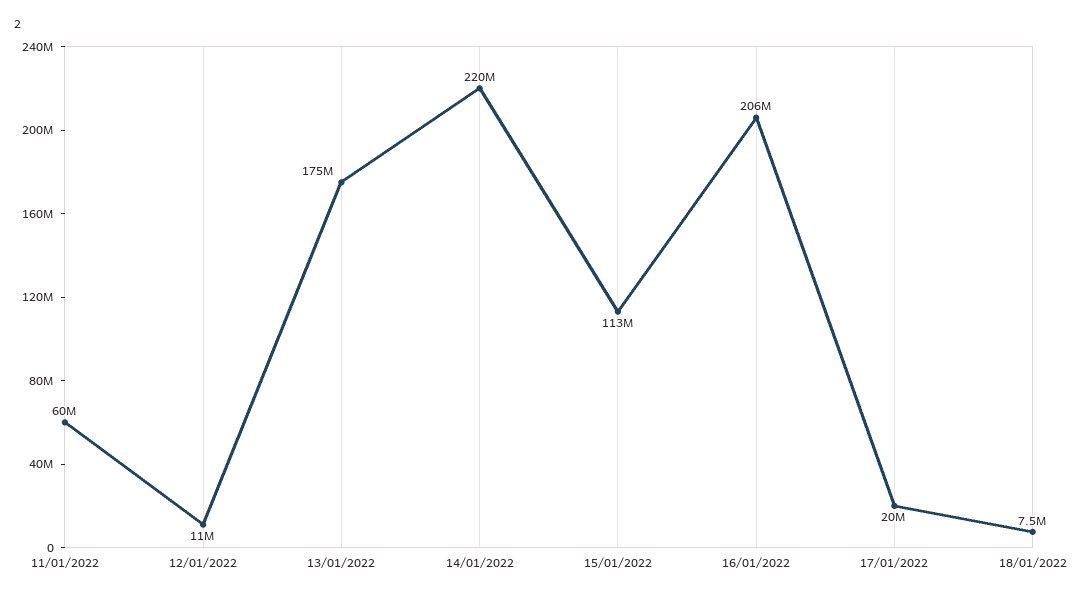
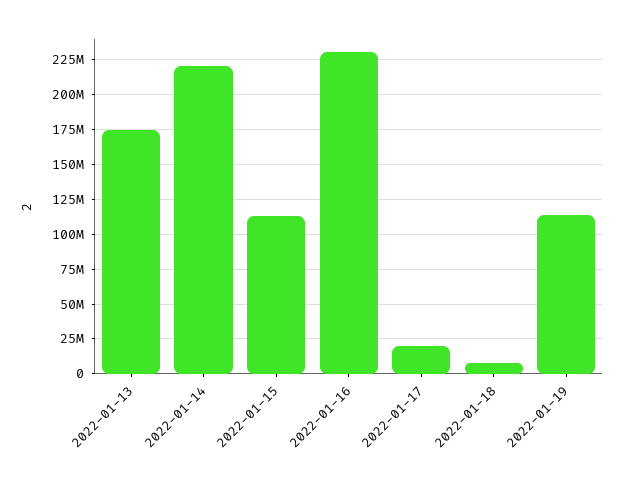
11/01/2022: 60000000 -> none
12/01/2022: 11000000 -> none
16/01/2022: 206000000 -> 230000000
2022-01-19: none -> 115000000

